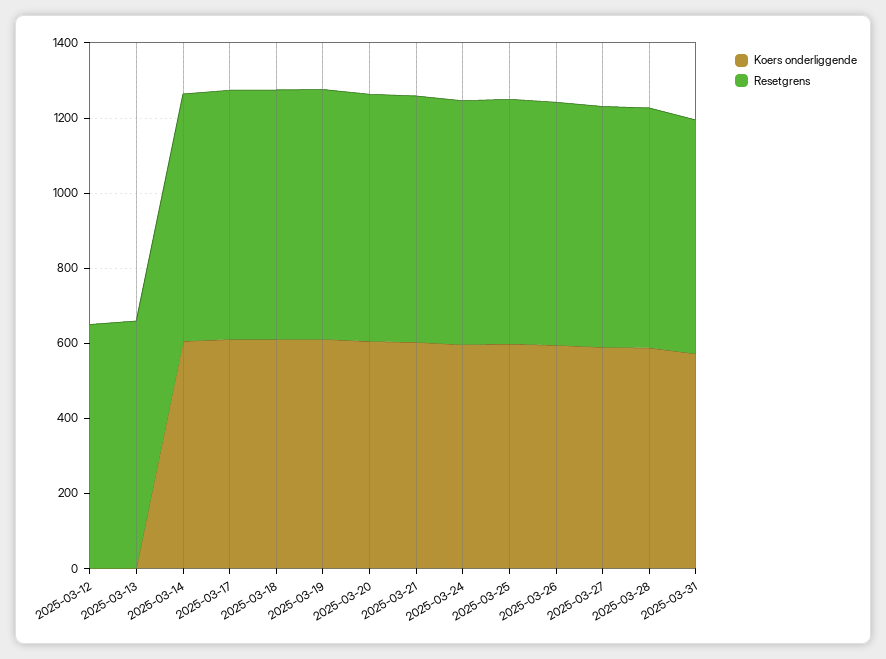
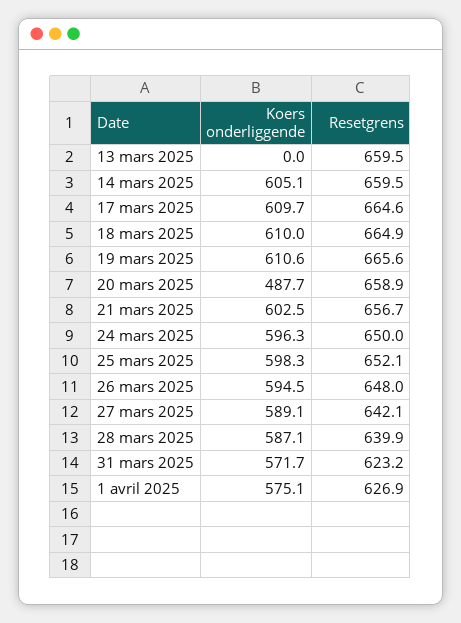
Koers onderliggende, 2025-03-12: 0 -> none
Resetgrens, 2025-03-12: 650 -> none
Koers onderliggende, 2025-03-20: 600 -> 487.7
Koers onderliggende, 1 avril 2025: none -> 575.1
Resetgrens, 1 avril 2025: none -> 626.9

